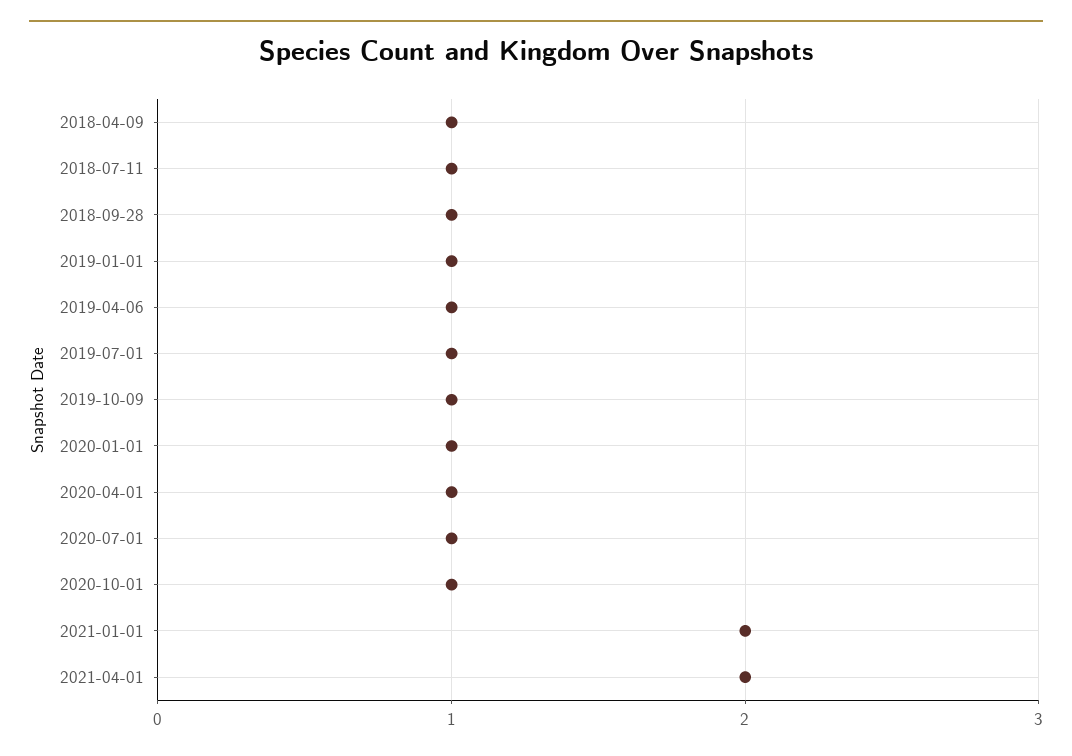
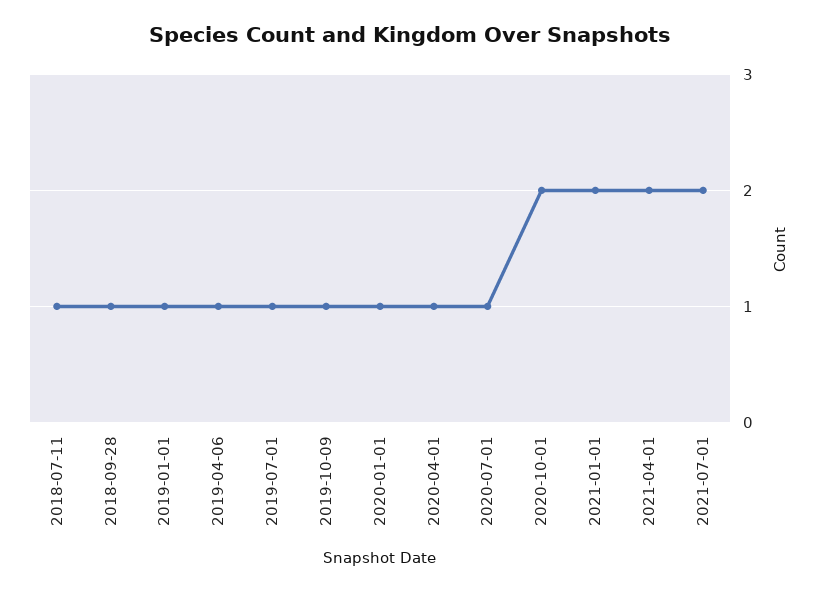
2018-04-09: 1 -> none
2020-10-01: 1 -> 2
2021-07-01: none -> 2

